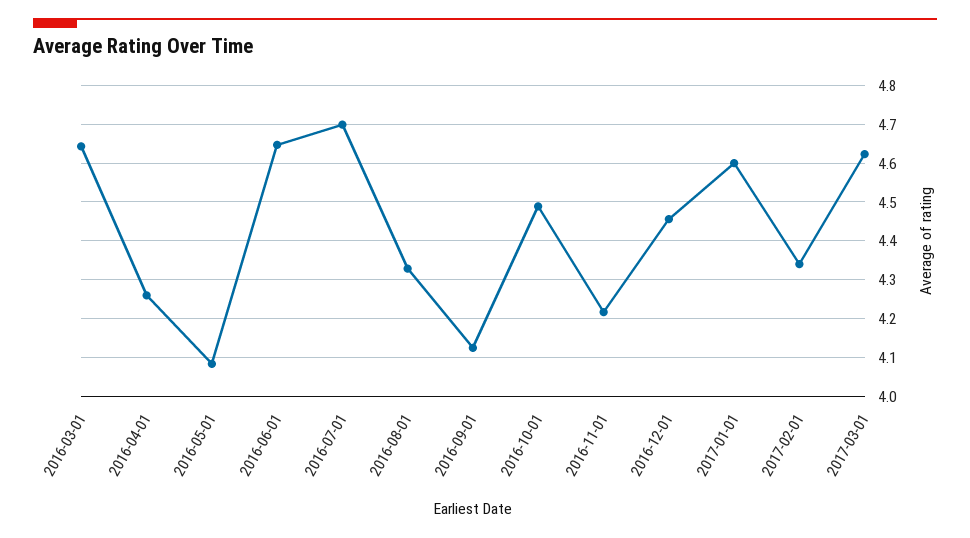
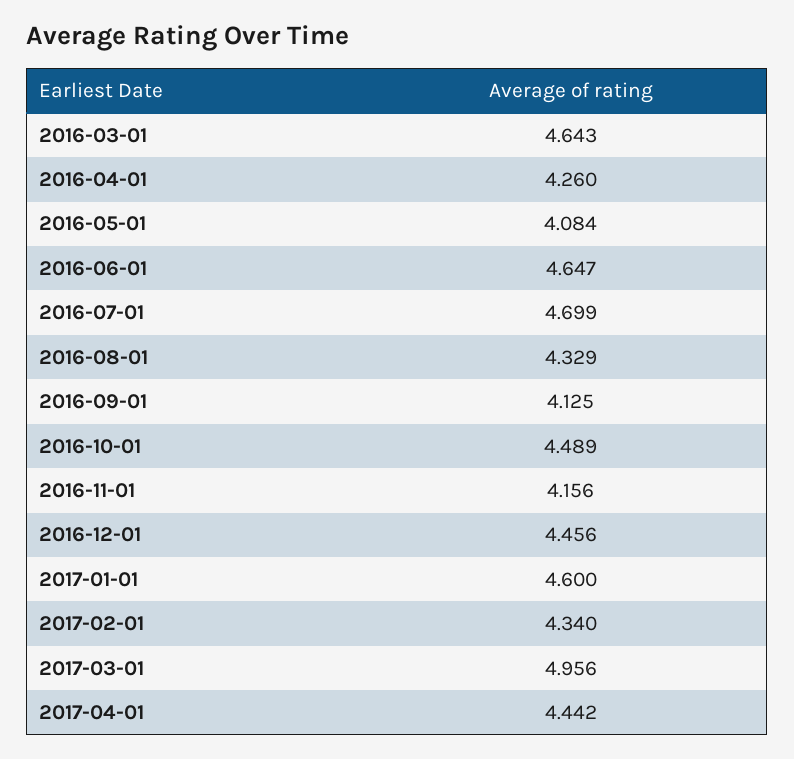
2016-11-01: 4.22 -> 4.156
2017-03-01: 4.62 -> 4.956
2017-04-01: none -> 4.442

